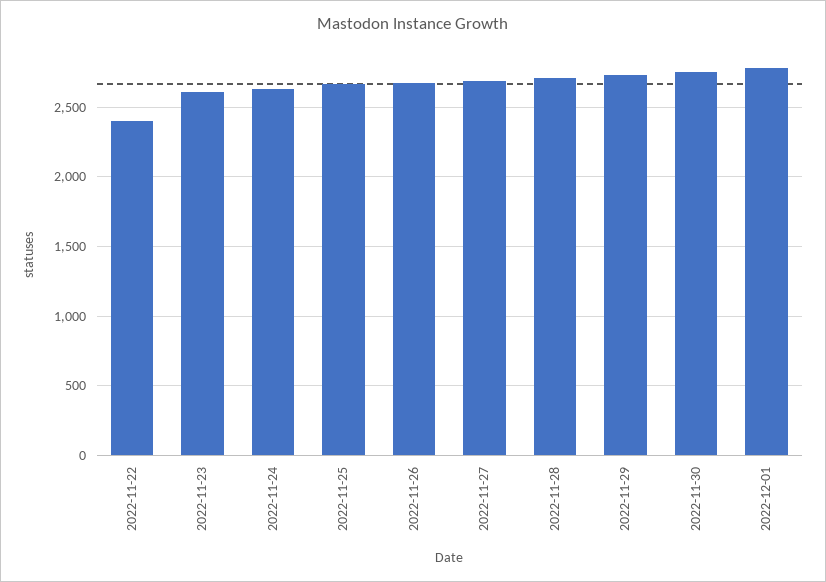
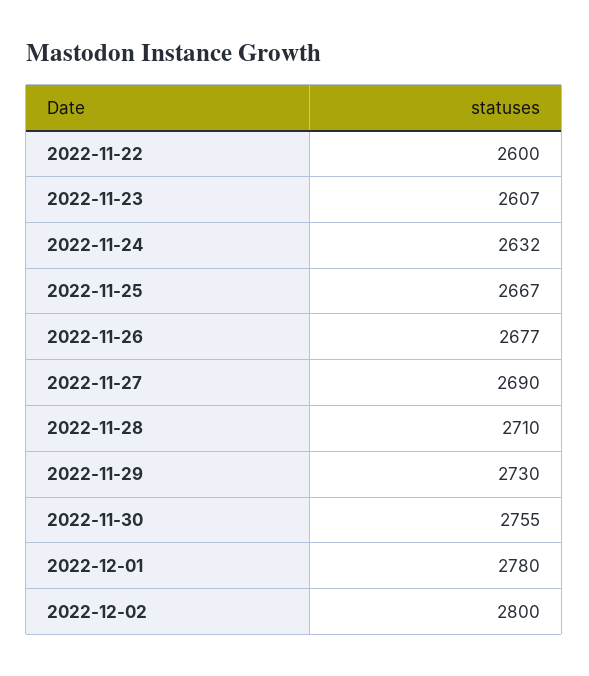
2022-11-22: 2400 -> 2600
2022-12-02: none -> 2800

